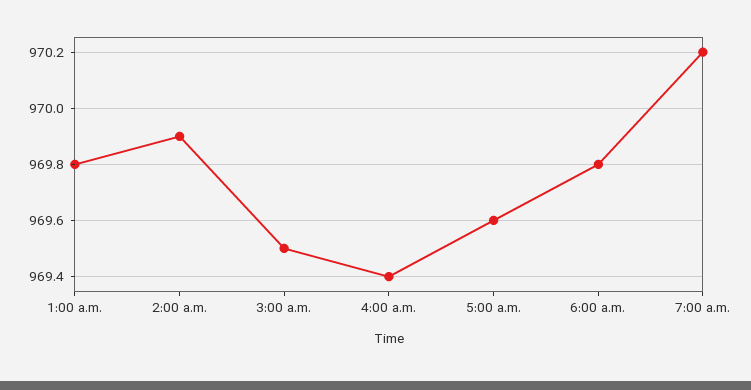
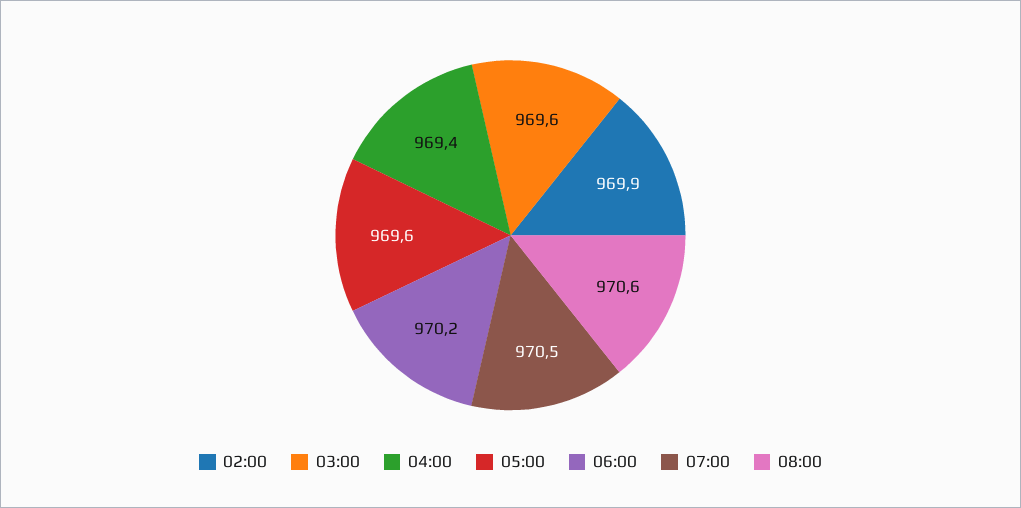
1:00 a.m.: 969.8 -> none
3:00 a.m.: 969.5 -> 969.6
6:00 a.m.: 969.8 -> 970.2
7:00 a.m.: 970.2 -> 970.5
08:00: none -> 970.6

